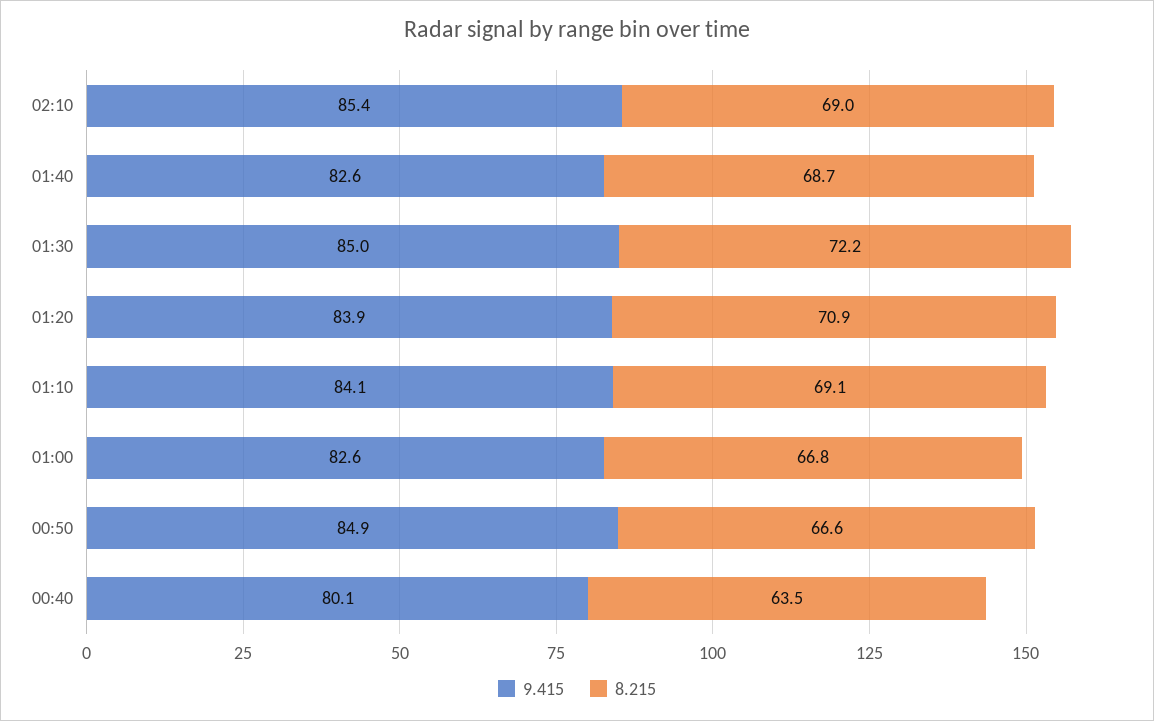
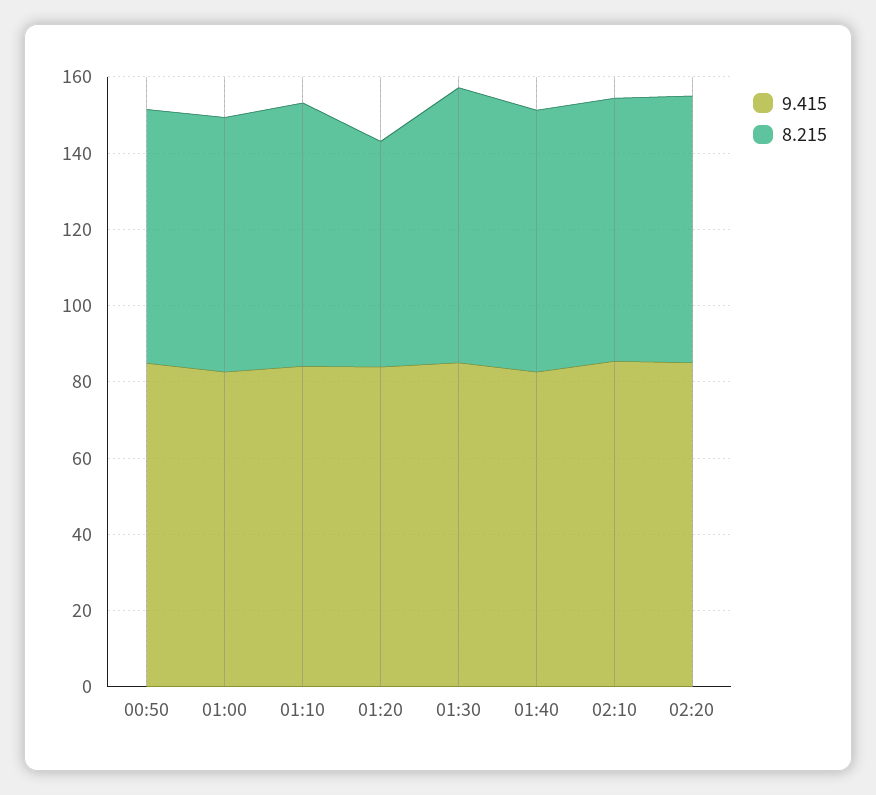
8.215, 01:20: 70.9 -> 60
9.415, 00:40: 80.1 -> none
8.215, 00:40: 63.5 -> none
9.415, 02:20: none -> 85
8.215, 02:20: none -> 70

